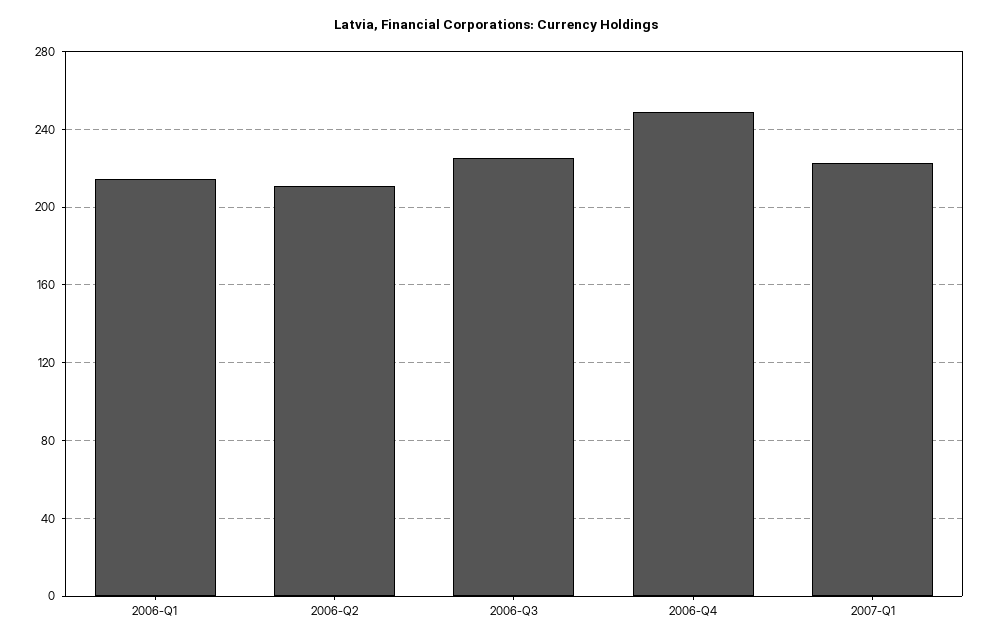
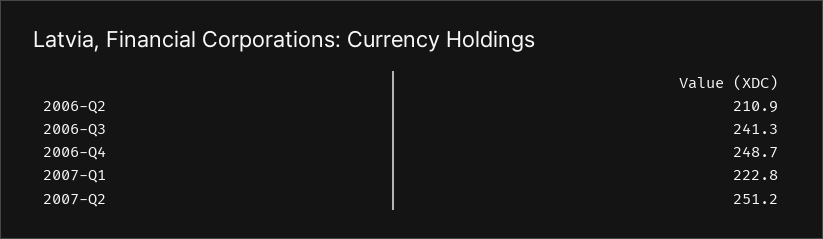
2006-Q1: 215 -> none
2006-Q3: 225 -> 241.3
2007-Q2: none -> 251.2

